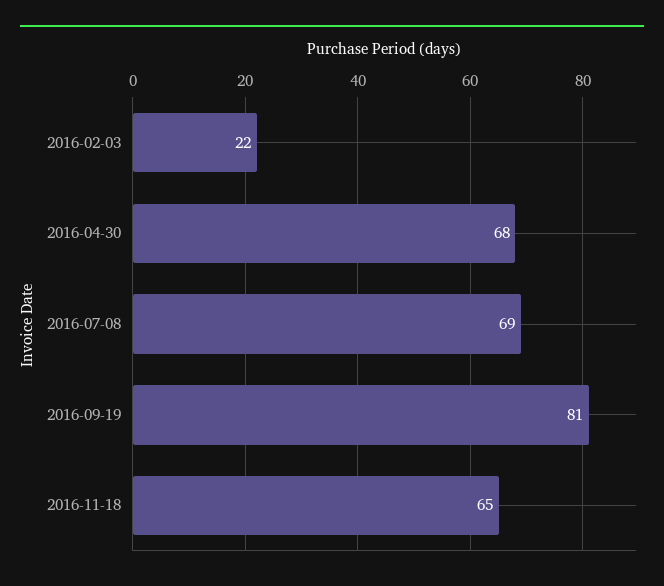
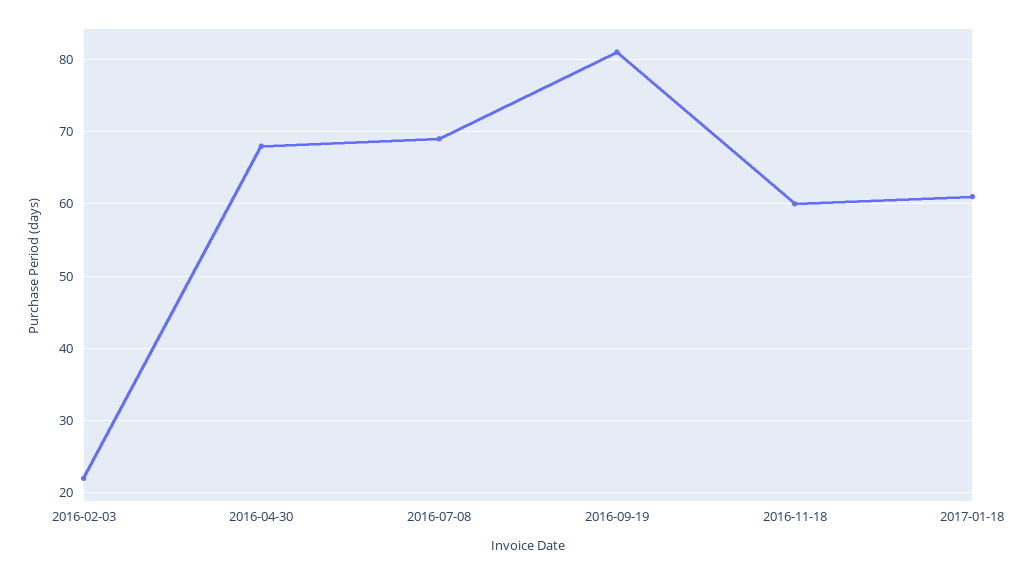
2016-11-18: 65 -> 60
2017-01-18: none -> 61

